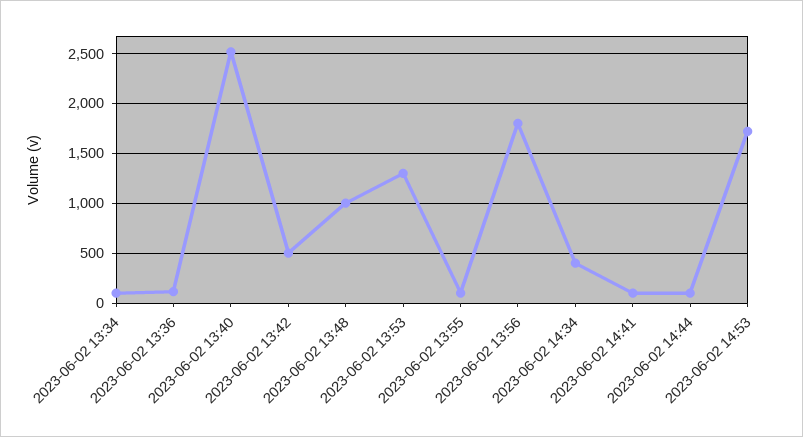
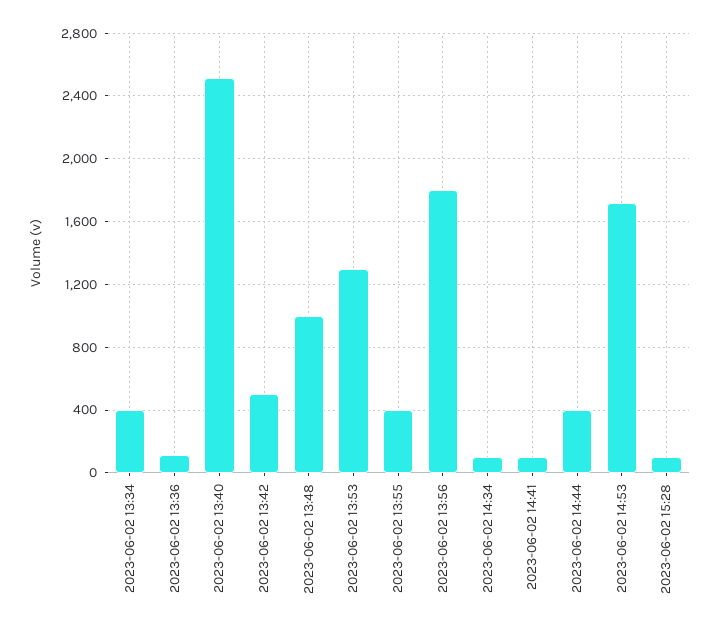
2023-06-02 13:34: 100 -> 400
2023-06-02 13:55: 100 -> 400
2023-06-02 14:34: 400 -> 100
2023-06-02 14:44: 100 -> 400
2023-06-02 15:28: none -> 100

